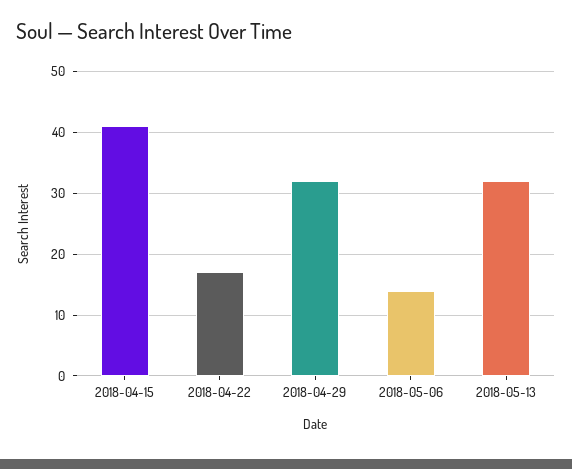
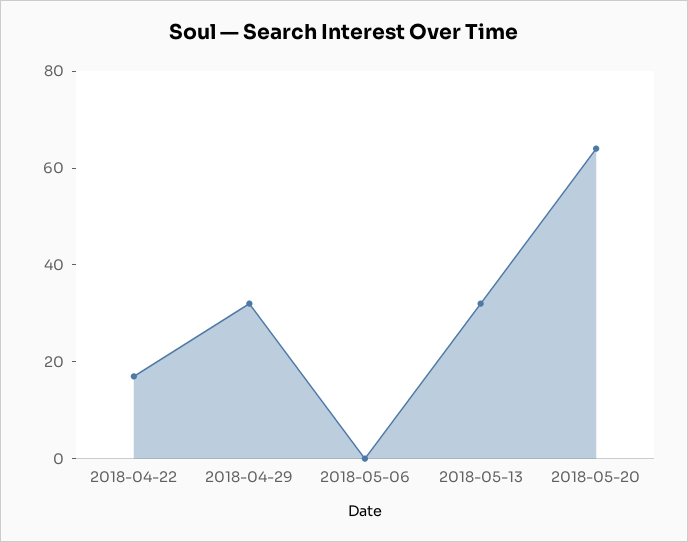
2018-04-15: 41 -> none
2018-05-06: 14 -> 0
2018-05-20: none -> 65

